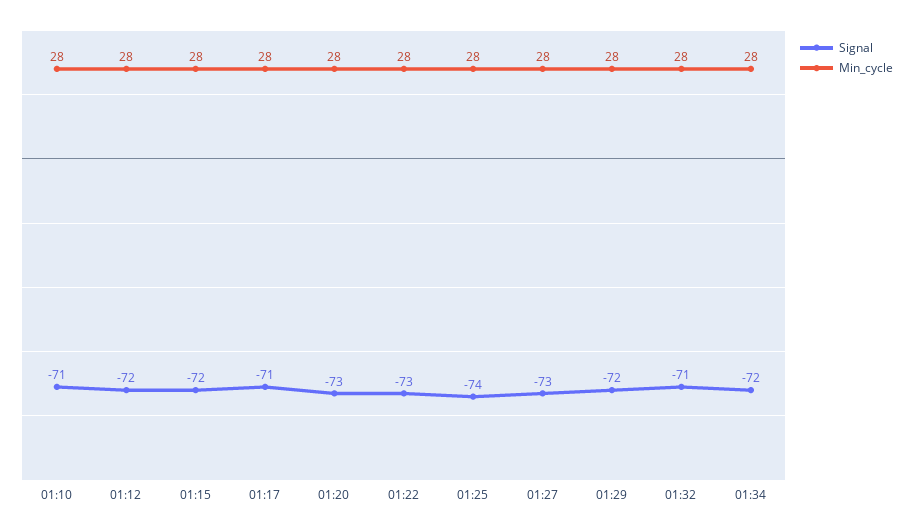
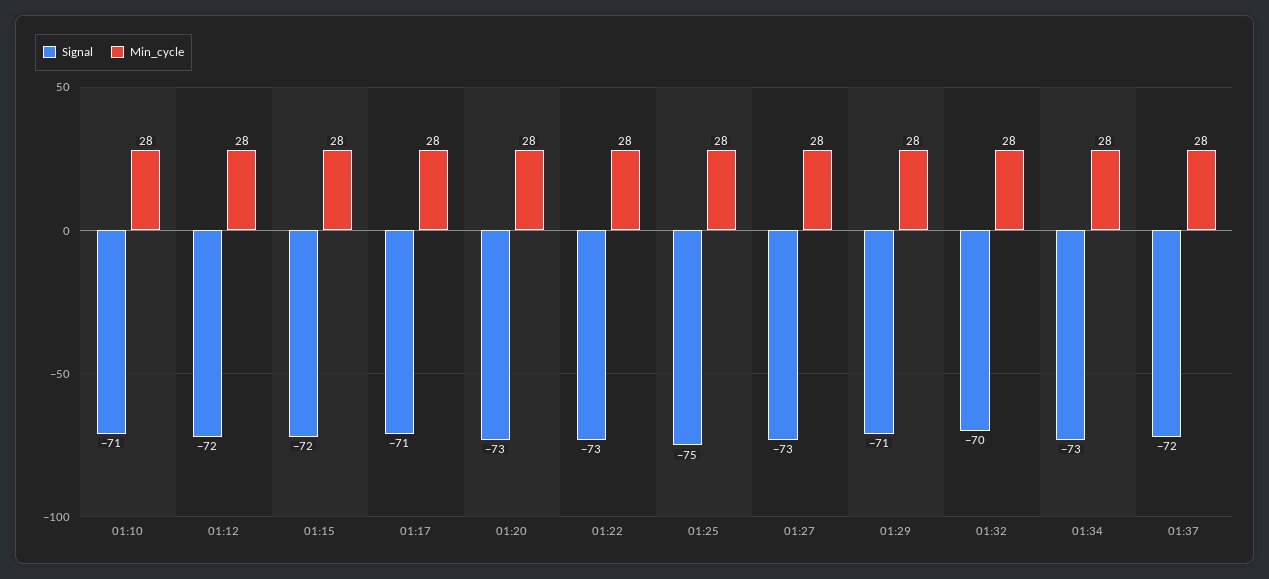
Signal, 01:25: -74 -> -75
Signal, 01:29: -72 -> -71
Signal, 01:32: -71 -> -70
Signal, 01:34: -72 -> -73
Signal, 01:37: none -> -72
Min_cycle, 01:37: none -> 28

